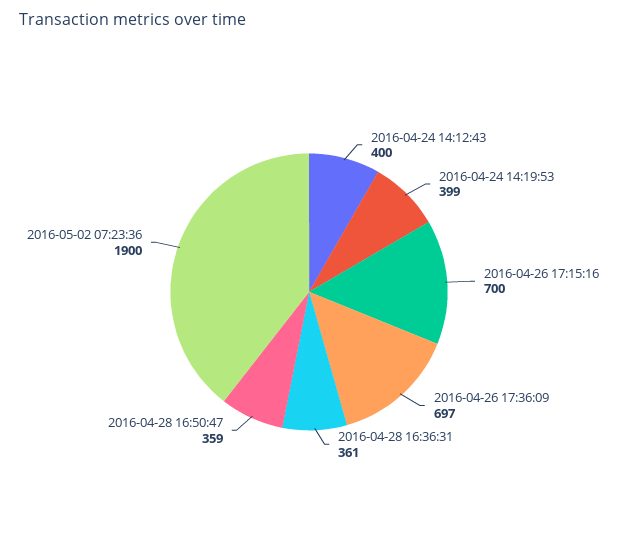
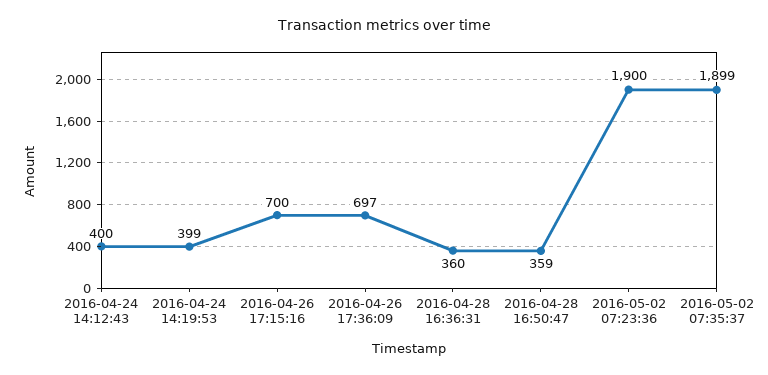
2016-04-28 16:36:31: 361 -> 360
2016-05-02 07:35:37: none -> 1899

